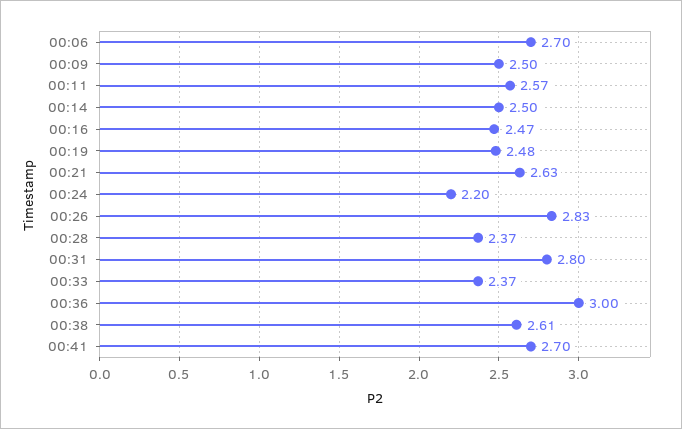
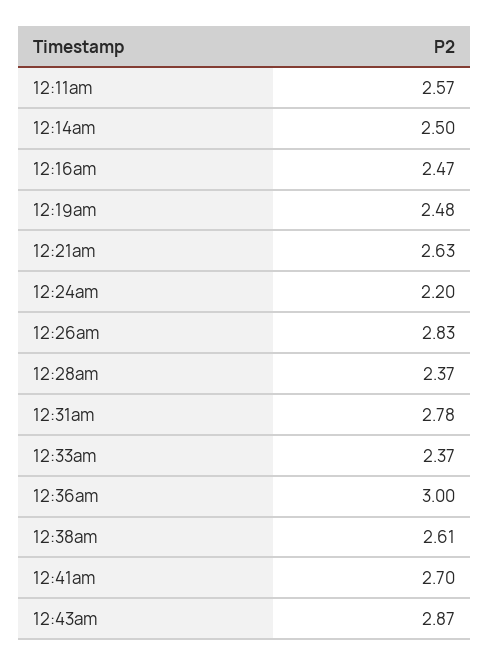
00:06: 2.7 -> none
00:09: 2.5 -> none
00:31: 2.8 -> 2.78
12:43am: none -> 2.87

